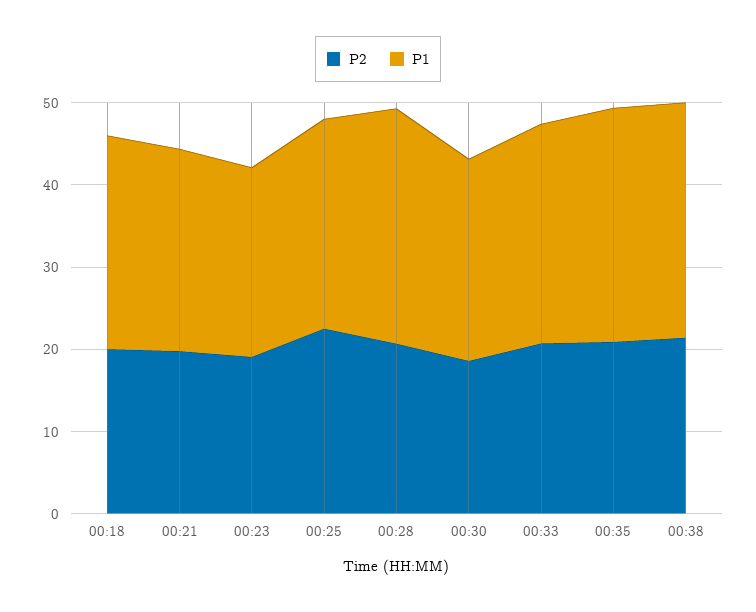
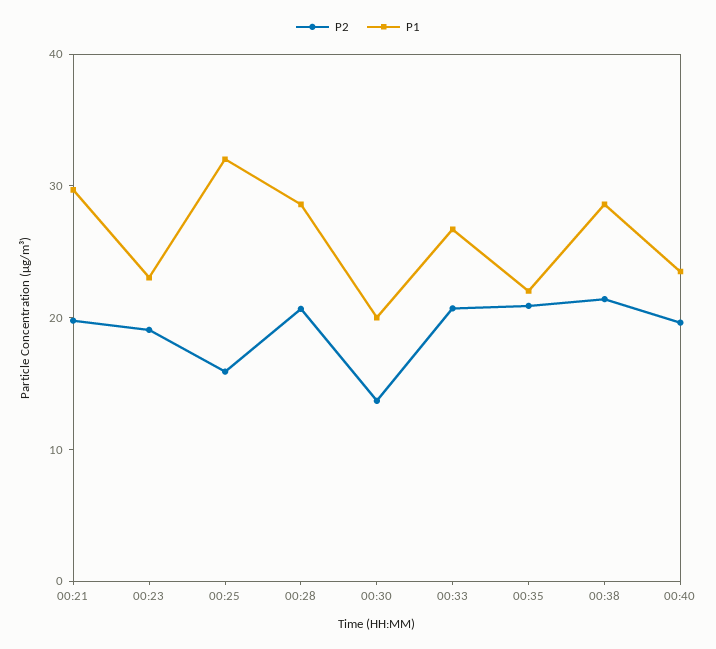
P2, 00:18: 20 -> none
P1, 00:18: 26 -> none
P1, 00:21: 24 -> 30
P2, 00:25: 22 -> 16
P1, 00:25: 26 -> 32
P2, 00:30: 18 -> 14
P1, 00:30: 24 -> 20
P1, 00:35: 28 -> 22
P2, 00:40: none -> 20
P1, 00:40: none -> 24

